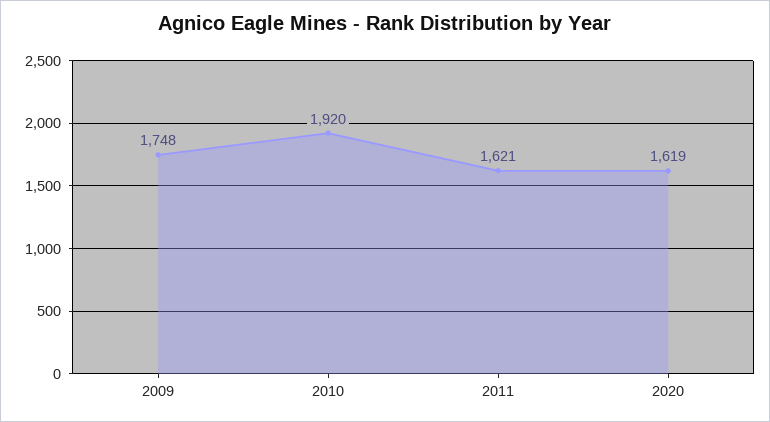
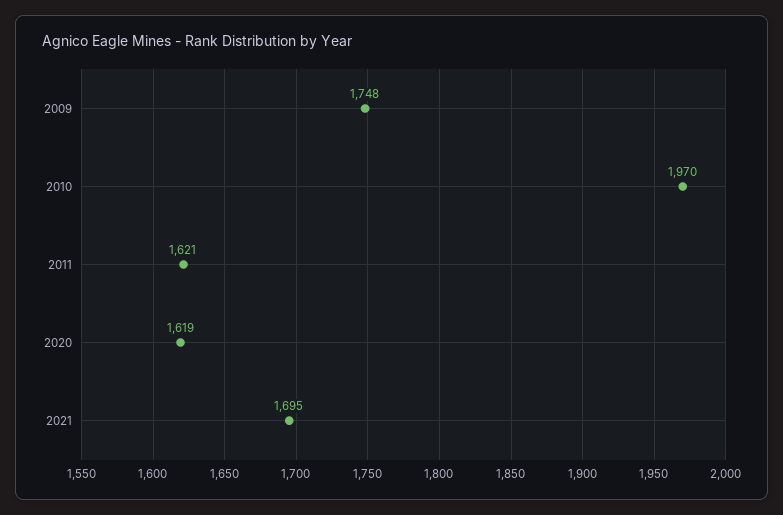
2010: 1920 -> 1970
2021: none -> 1695

